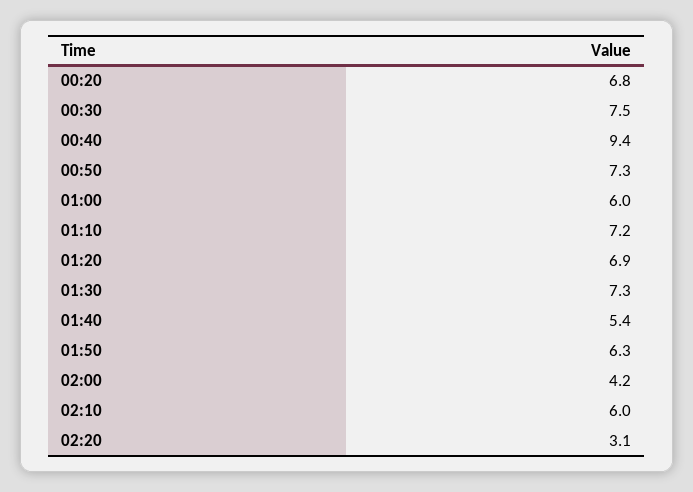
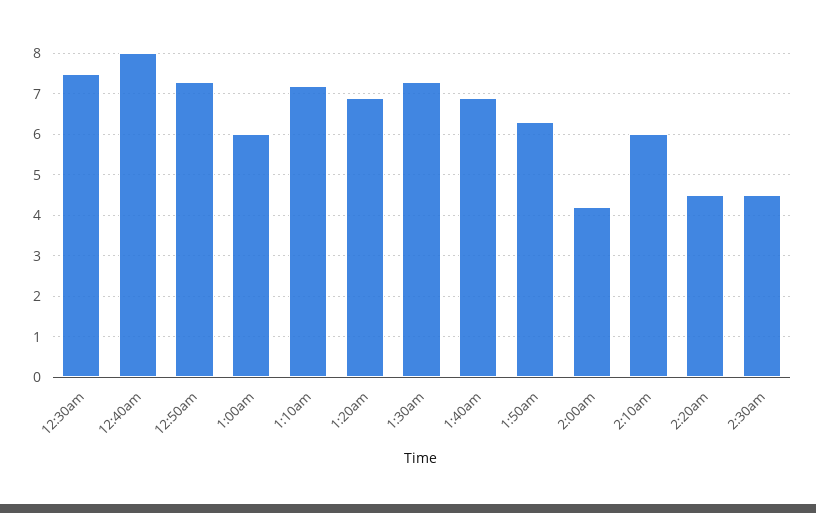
00:20: 6.8 -> none
00:40: 9.4 -> 8
01:40: 5.4 -> 7
02:20: 3.1 -> 4.5
2:30am: none -> 4.5

